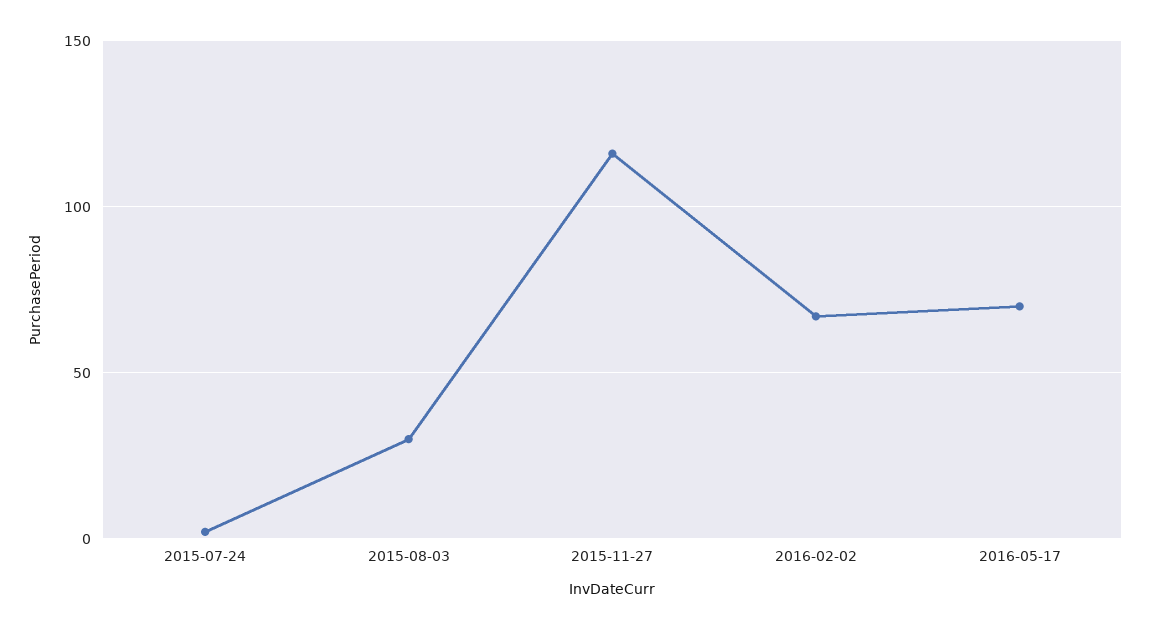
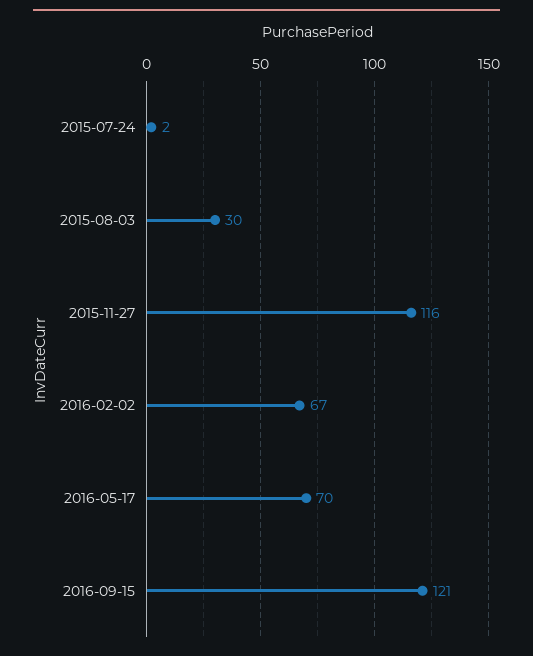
2016-09-15: none -> 121

